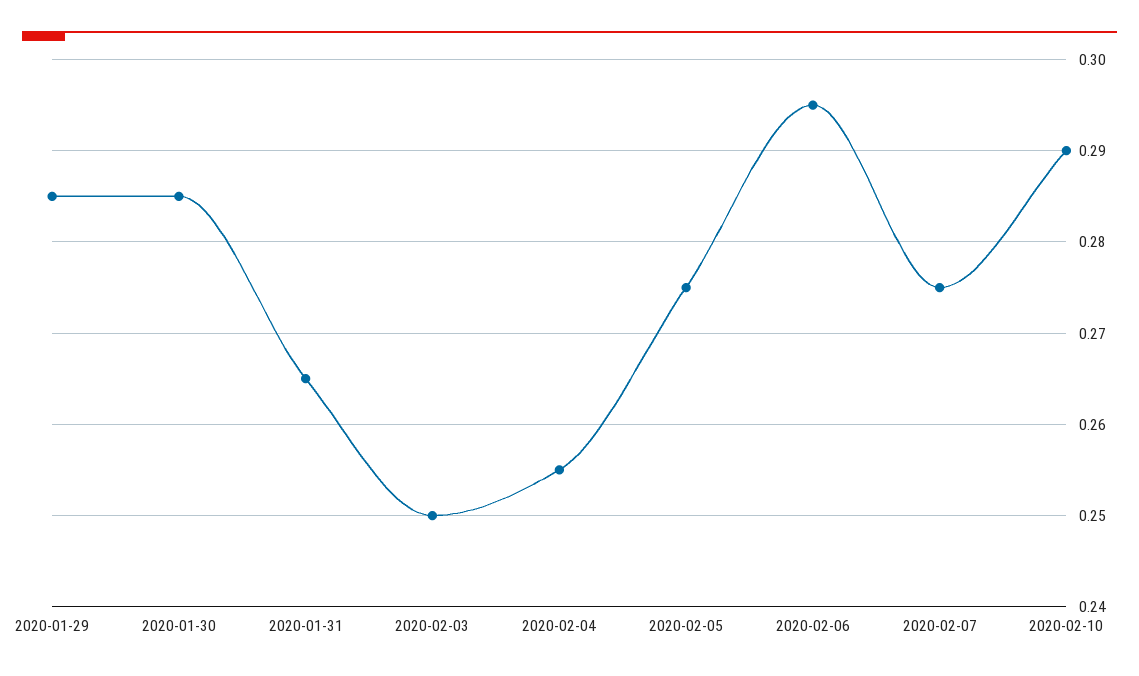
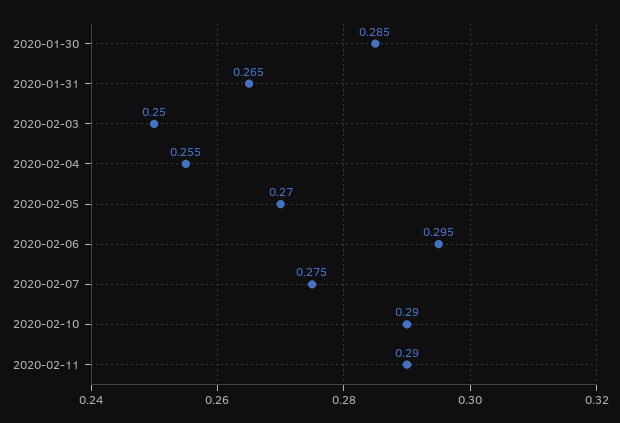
2020-01-29: 0.285 -> none
2020-02-05: 0.275 -> 0.27
2020-02-11: none -> 0.29

